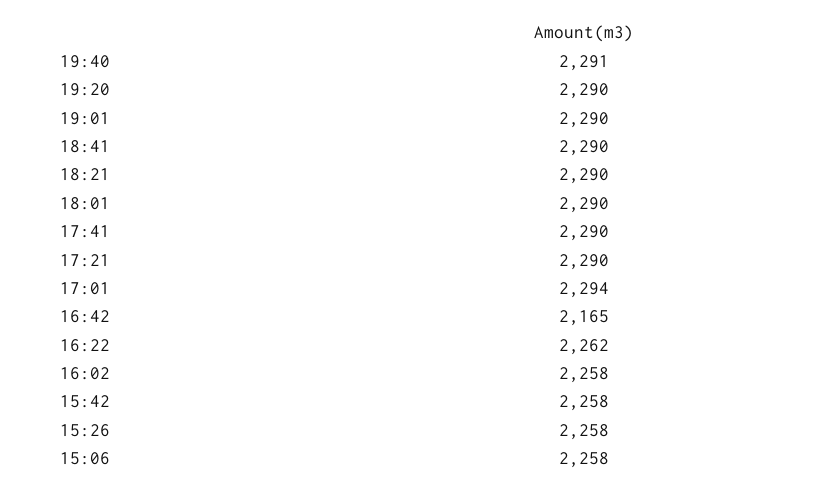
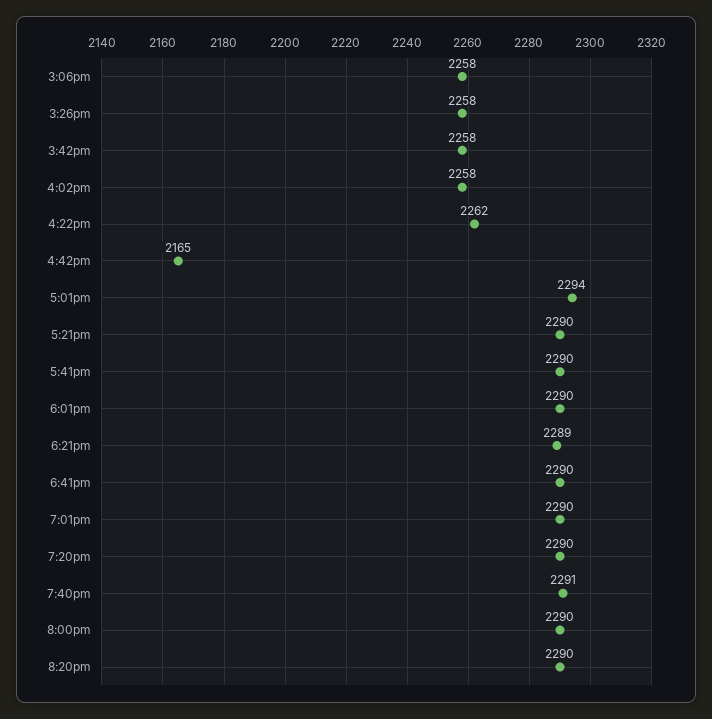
18:21: 2290 -> 2289
8:00pm: none -> 2290
8:20pm: none -> 2290

